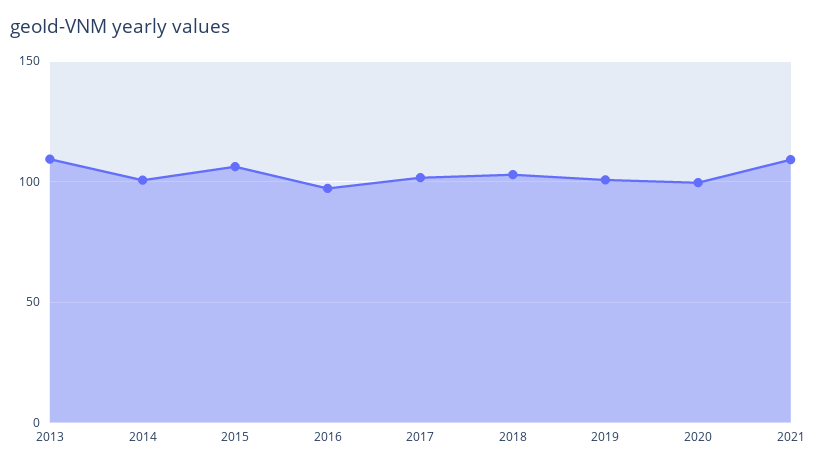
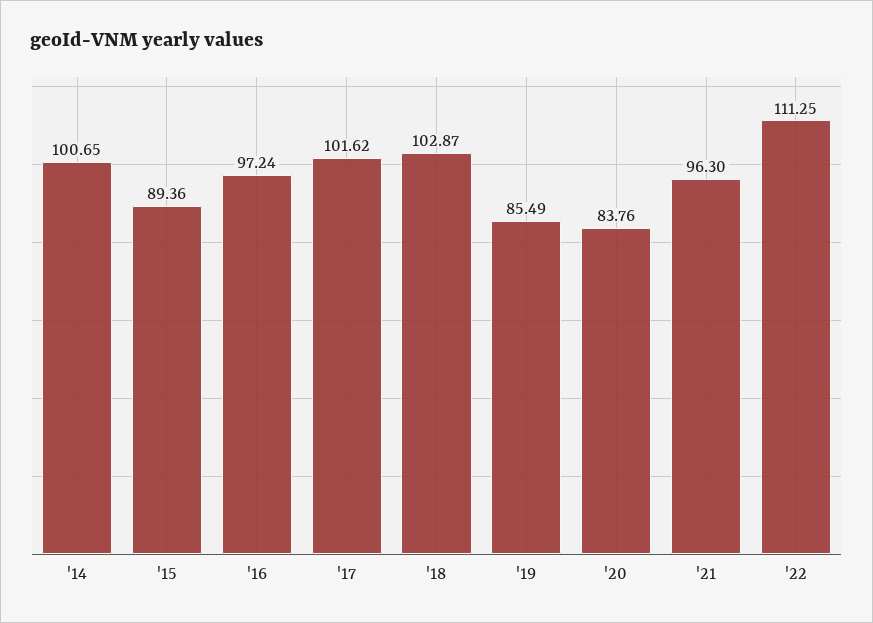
2013: 110 -> none
2015: 105 -> 89.36
2019: 100 -> 85.49
2020: 100 -> 83.76
2021: 110 -> 96.3
'22: none -> 111.25

